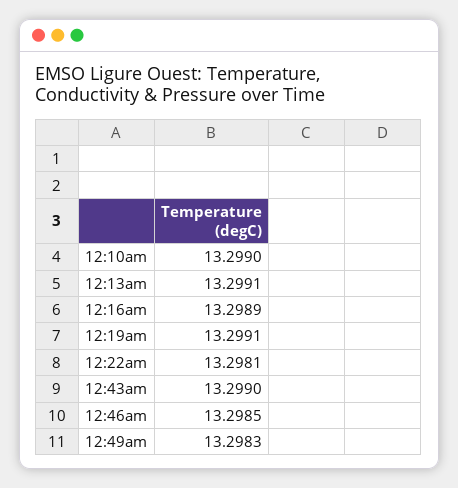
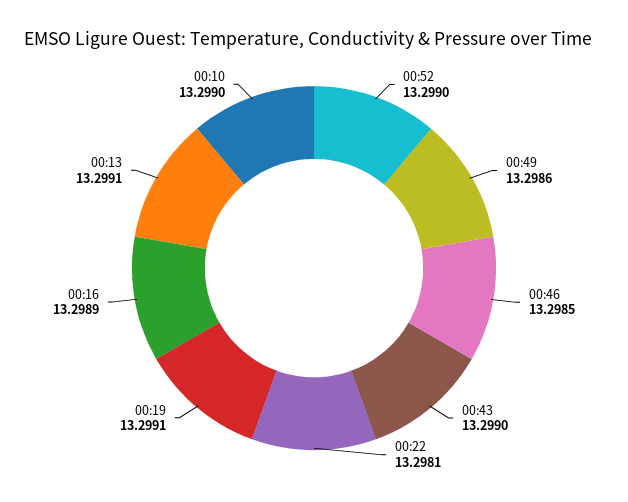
12:49am: 13.2983 -> 13.2986
00:52: none -> 13.299

